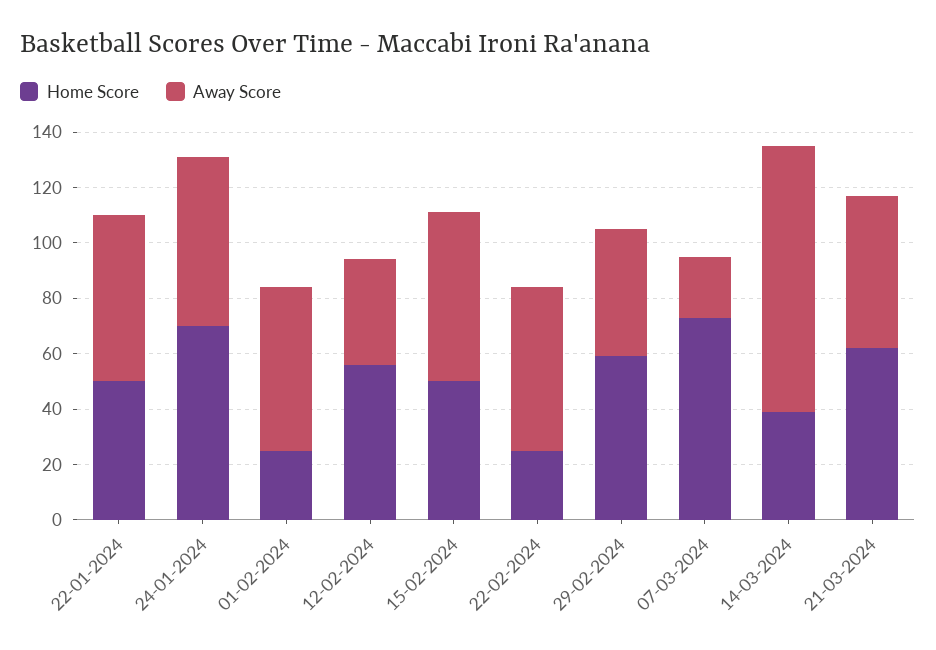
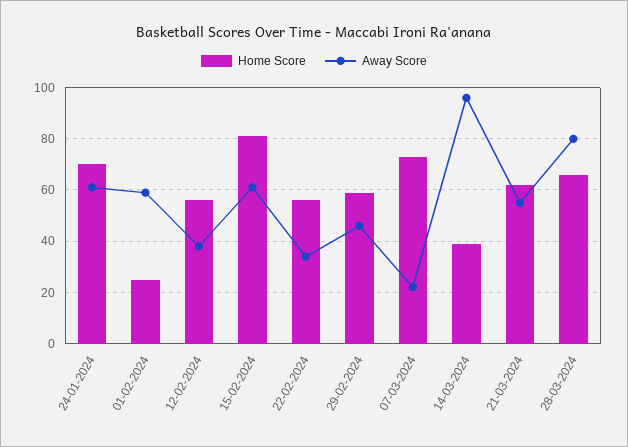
Home Score, 22-01-2024: 50 -> none
Away Score, 22-01-2024: 60 -> none
Home Score, 15-02-2024: 50 -> 80
Home Score, 22-02-2024: 25 -> 55
Away Score, 22-02-2024: 60 -> 35
Home Score, 28-03-2024: none -> 65
Away Score, 28-03-2024: none -> 80

